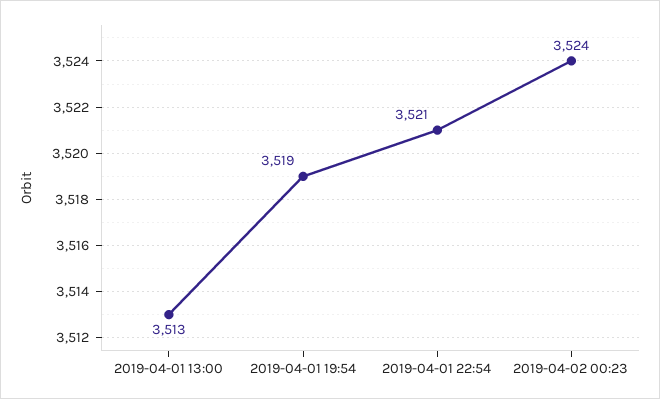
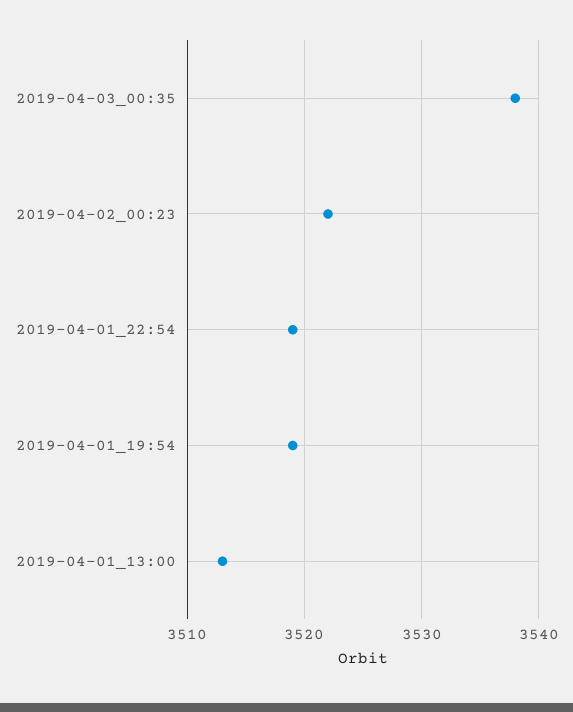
2019-04-01 22:54: 3521 -> 3519
2019-04-02 00:23: 3524 -> 3522
2019-04-03_00:35: none -> 3538

